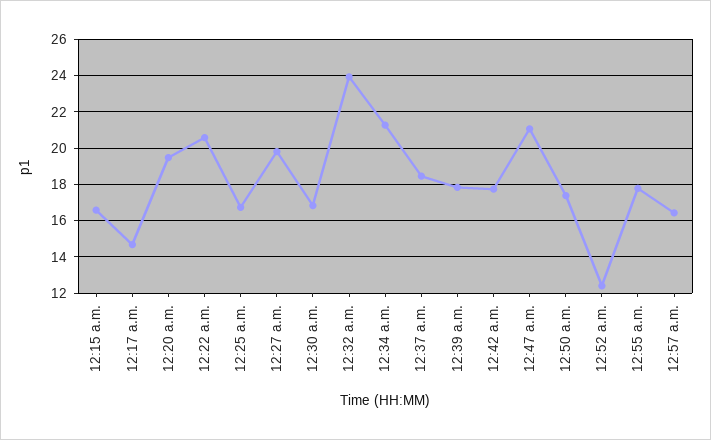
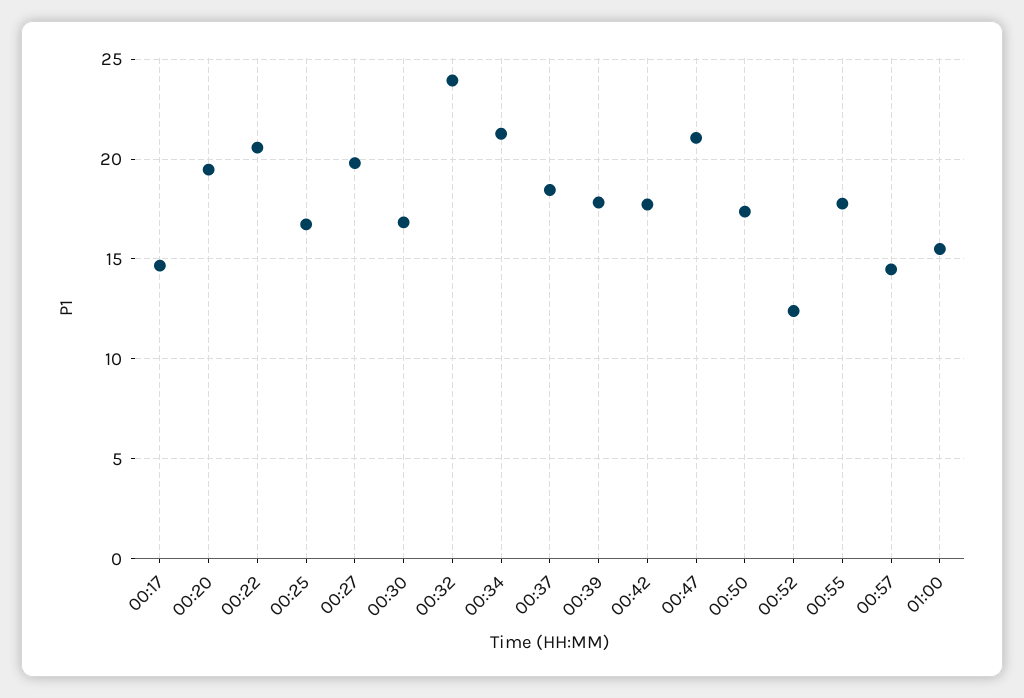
12:15 a.m.: 16.5 -> none
12:57 a.m.: 16.5 -> 14.5
01:00: none -> 15.5

